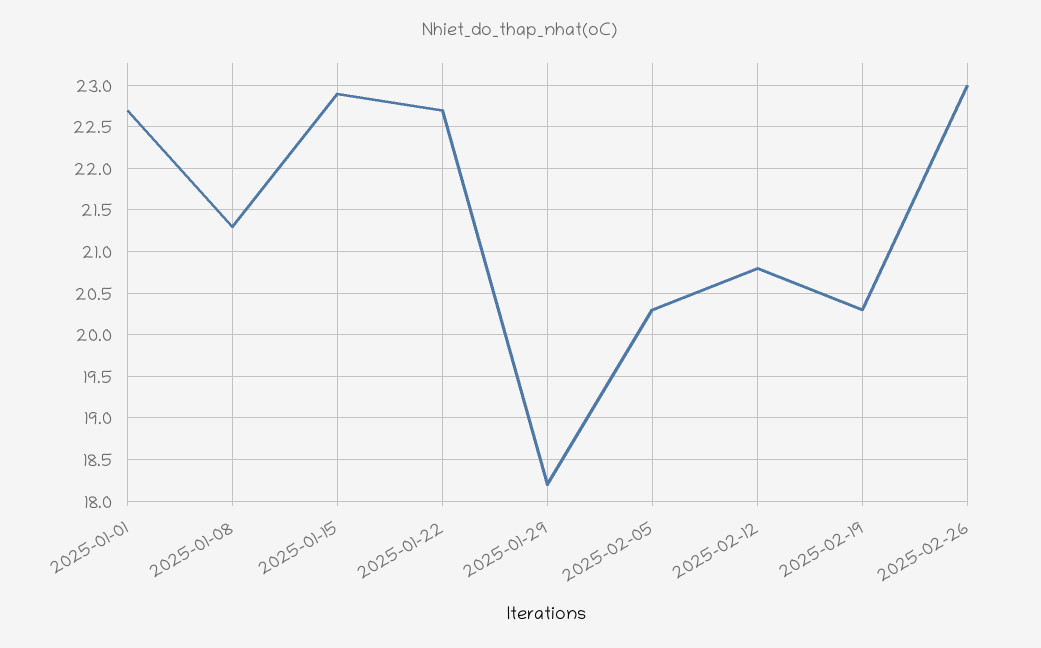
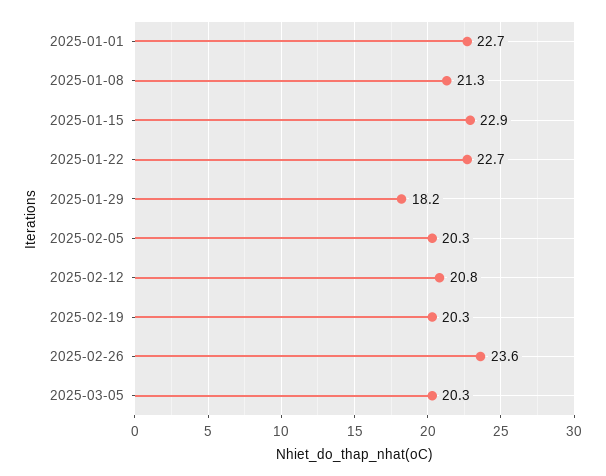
2025-02-26: 23 -> 23.6
2025-03-05: none -> 20.3

